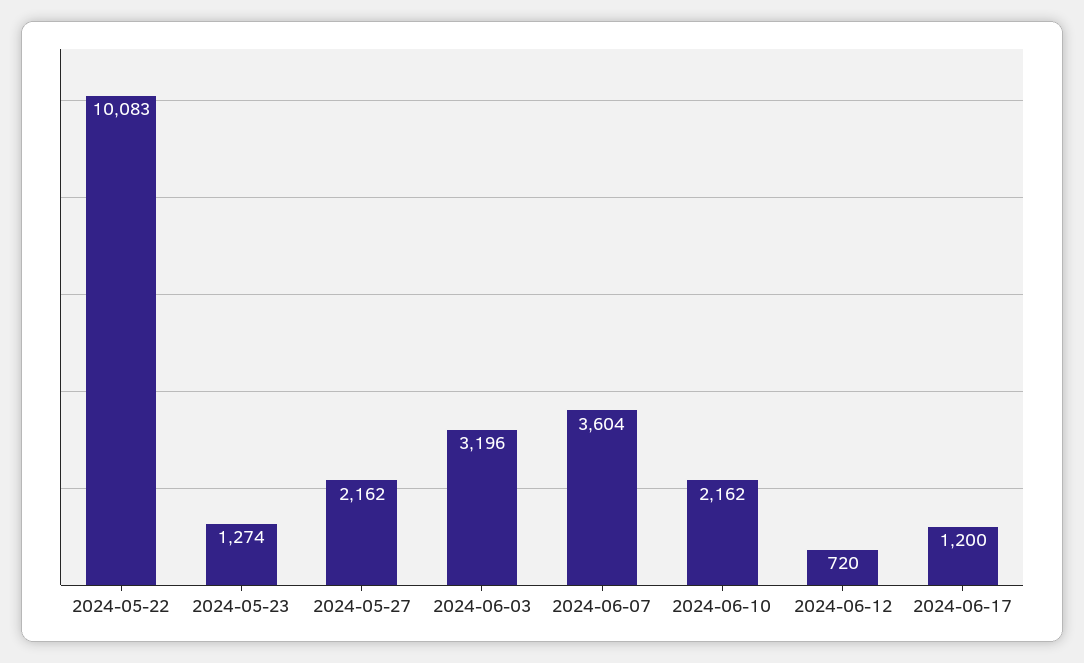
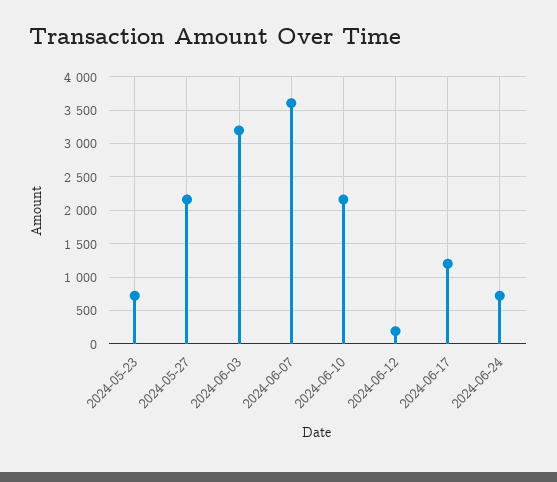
2024-05-22: 10083 -> none
2024-05-23: 1274 -> 700
2024-06-12: 720 -> 200
2024-06-24: none -> 700

